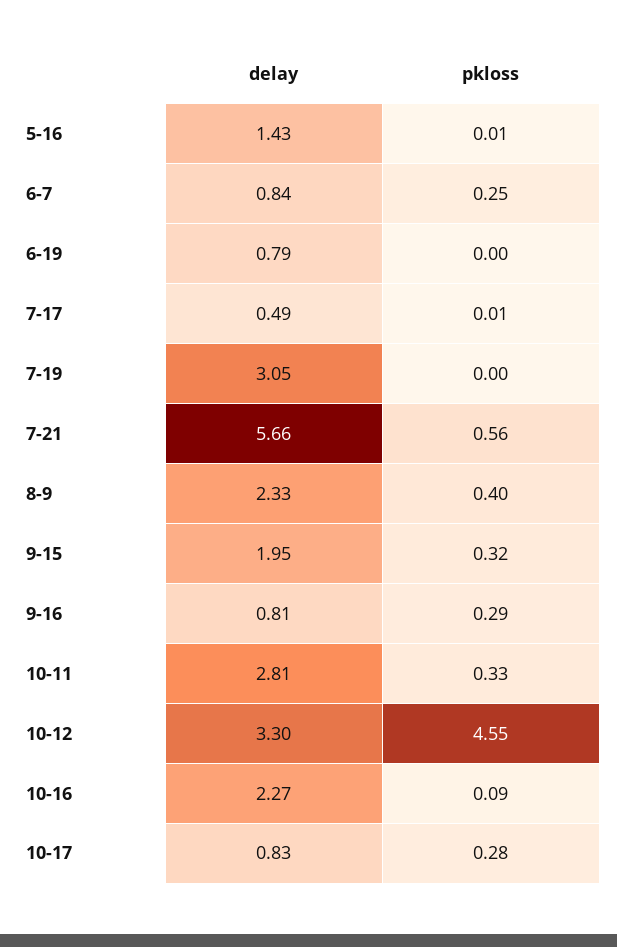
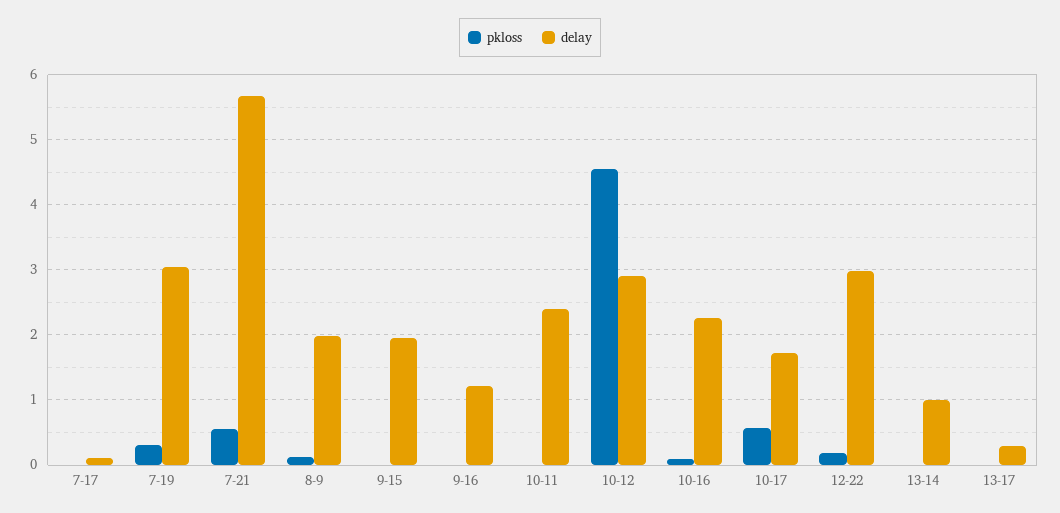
delay, 5-16: 1.43 -> none
pkloss, 5-16: 0.01 -> none
delay, 6-7: 0.84 -> none
pkloss, 6-7: 0.25 -> none
delay, 6-19: 0.79 -> none
pkloss, 6-19: 0 -> none
delay, 7-17: 0.49 -> 0.1
pkloss, 7-19: 0 -> 0.3
delay, 8-9: 2.33 -> 2
pkloss, 8-9: 0.4 -> 0.1
pkloss, 9-15: 0.32 -> 0
delay, 9-16: 0.81 -> 1.2
pkloss, 9-16: 0.29 -> 0
delay, 10-11: 2.81 -> 2.4
pkloss, 10-11: 0.33 -> 0
delay, 10-12: 3.3 -> 2.9
delay, 10-17: 0.83 -> 1.7
pkloss, 10-17: 0.28 -> 0.6
pkloss, 12-22: none -> 0.2
delay, 12-22: none -> 3
pkloss, 13-14: none -> 0
delay, 13-14: none -> 1
pkloss, 13-17: none -> 0
delay, 13-17: none -> 0.3

